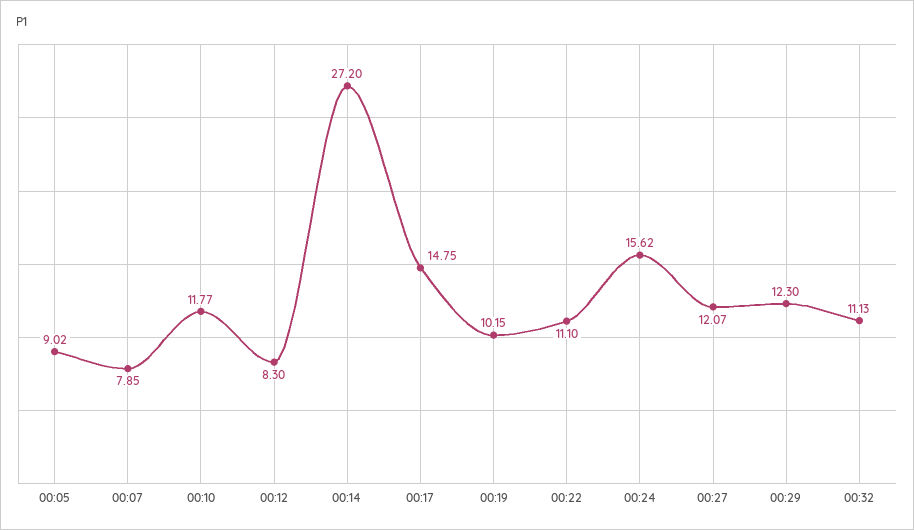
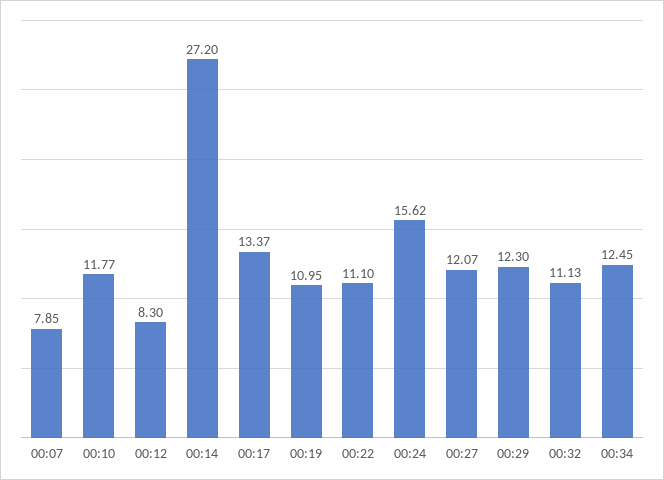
00:05: 9.02 -> none
00:17: 14.75 -> 13.37
00:19: 10.15 -> 10.95
00:34: none -> 12.45

